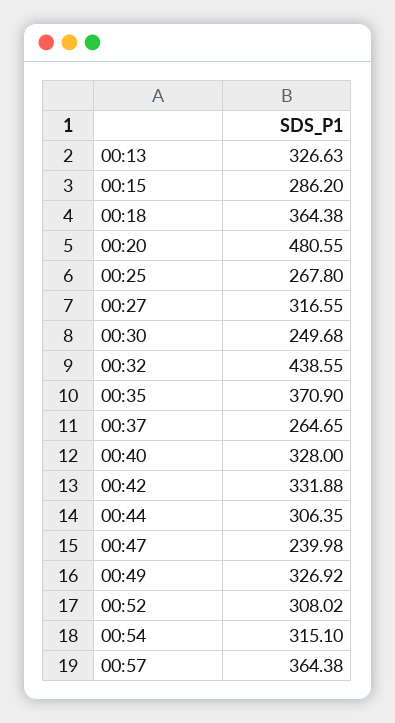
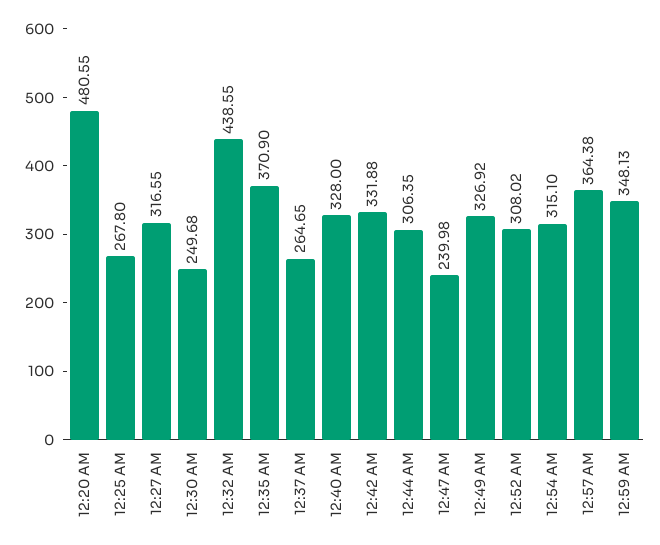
00:13: 326.63 -> none
00:15: 286.2 -> none
00:18: 364.38 -> none
12:59 AM: none -> 348.13

